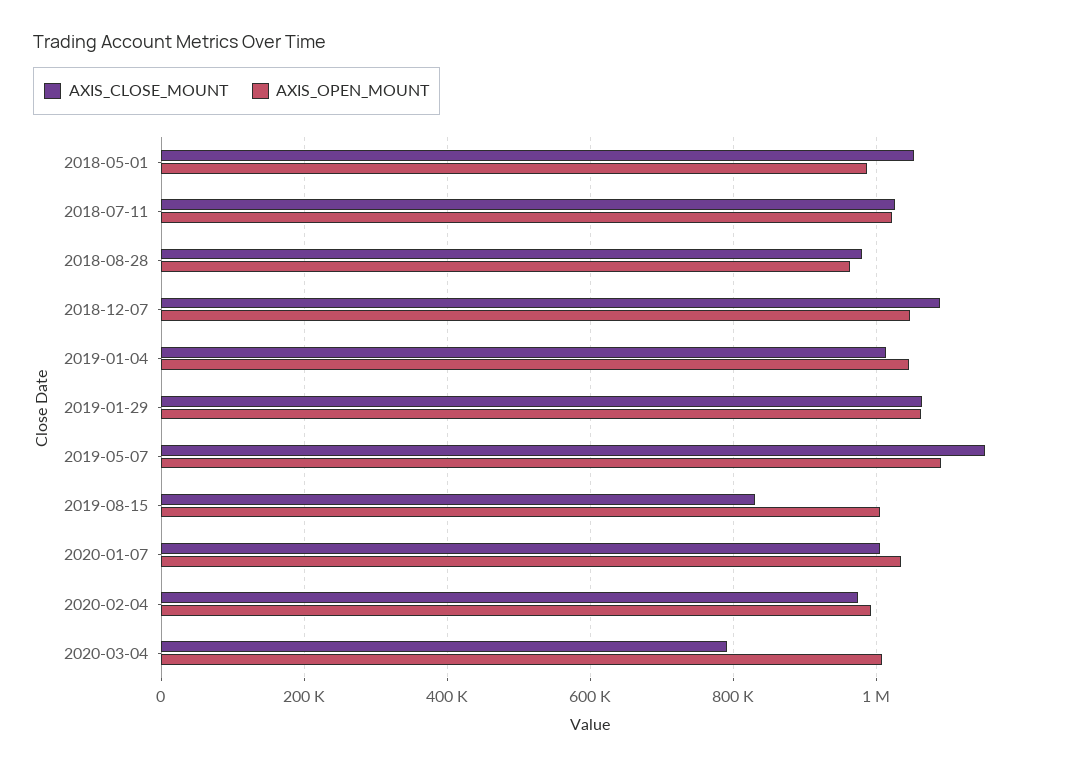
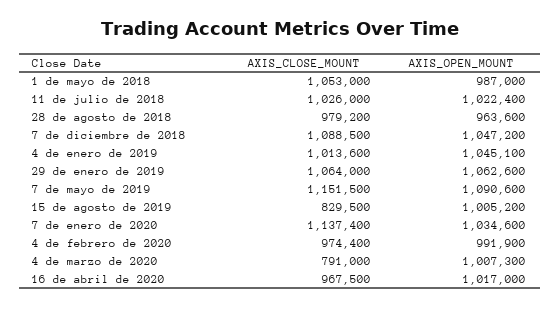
AXIS_CLOSE_MOUNT, 2020-01-07: 1000000 -> 1137400
AXIS_CLOSE_MOUNT, 16 de abril de 2020: none -> 967500
AXIS_OPEN_MOUNT, 16 de abril de 2020: none -> 1017000

